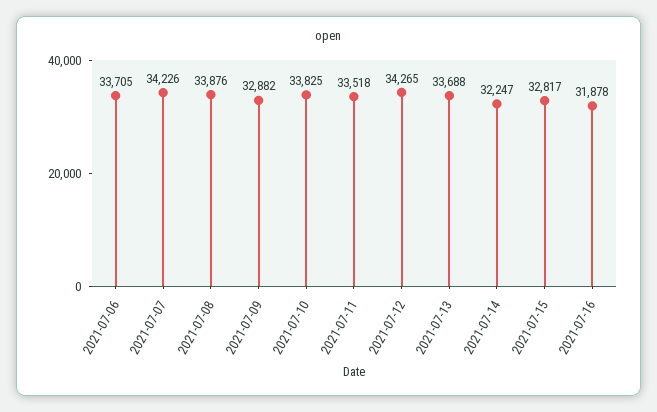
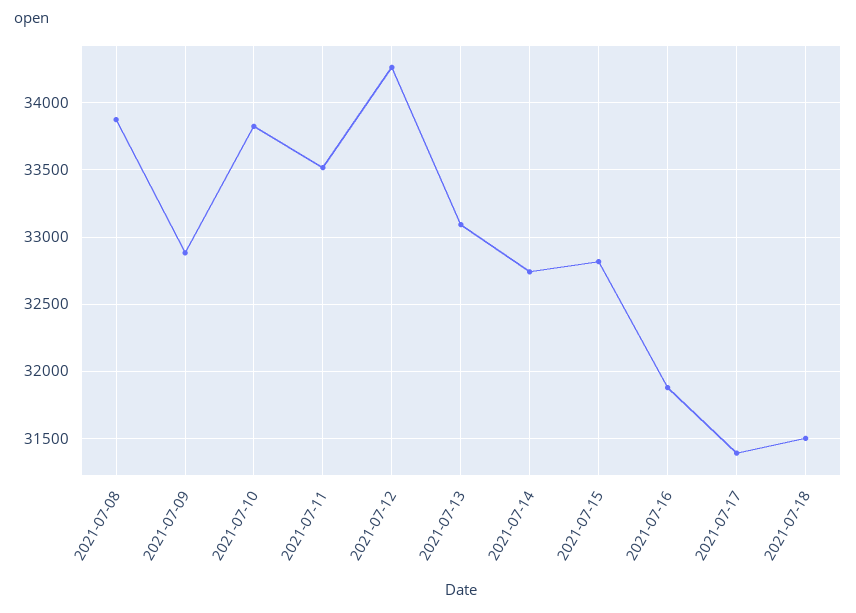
2021-07-06: 33705 -> none
2021-07-07: 34226 -> none
2021-07-13: 33688 -> 33100
2021-07-14: 32247 -> 32750
2021-07-17: none -> 31400
2021-07-18: none -> 31500

